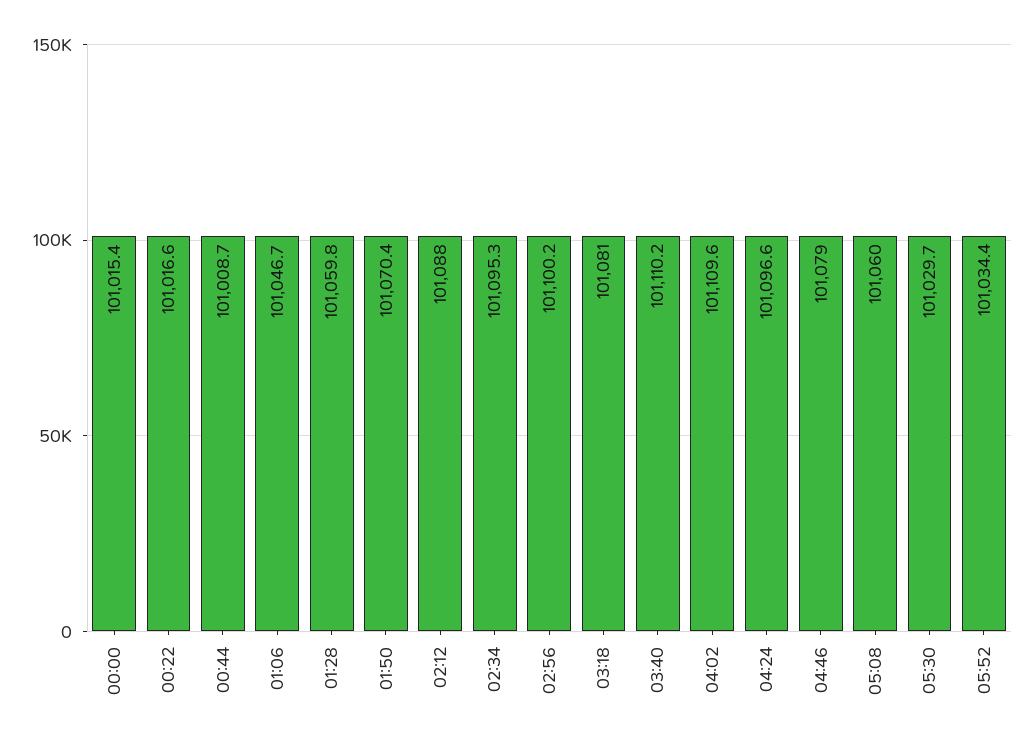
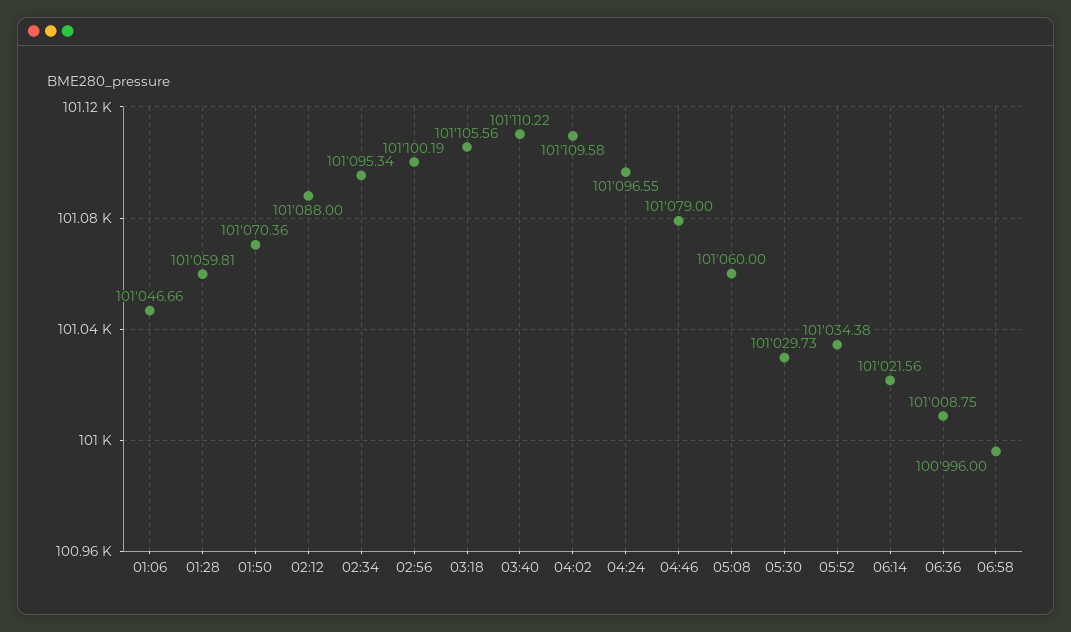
00:00: 101015.4 -> none
00:22: 101016.6 -> none
00:44: 101008.7 -> none
03:18: 101081 -> 101105.56
06:14: none -> 101021.56
06:36: none -> 101008.75
06:58: none -> 100996

